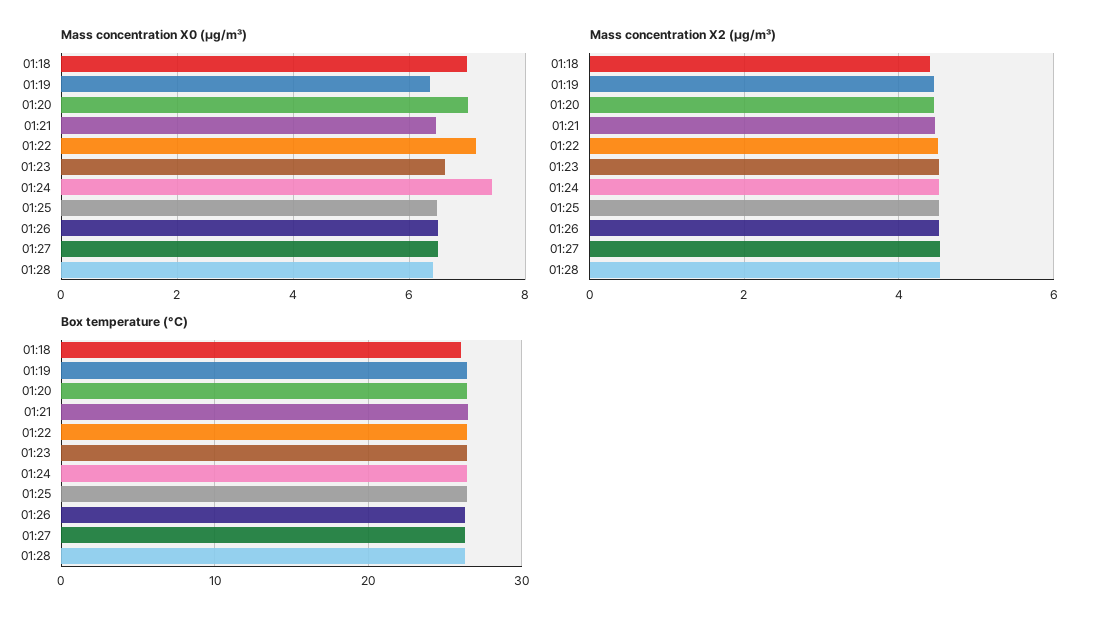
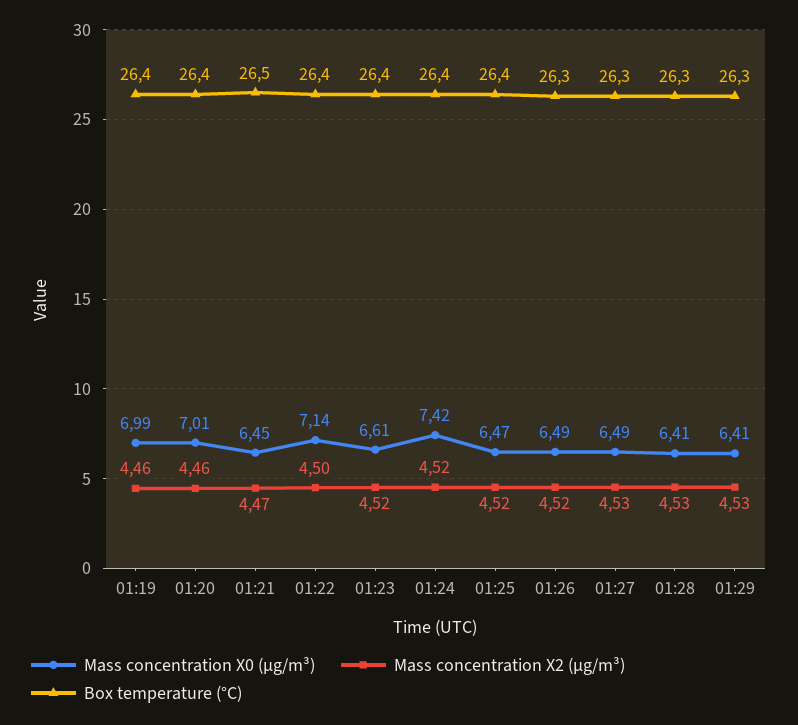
Mass concentration X0 (μg/m³), 01:18: 7 -> none
Mass concentration X0 (μg/m³), 01:19: 6.4 -> 6.99
Mass concentration X2 (μg/m³), 01:18: 4.4 -> none
Box temperature (°C), 01:18: 26 -> none
Mass concentration X0 (μg/m³), 01:29: none -> 6.41
Mass concentration X2 (μg/m³), 01:29: none -> 4.53
Box temperature (°C), 01:29: none -> 26.3

